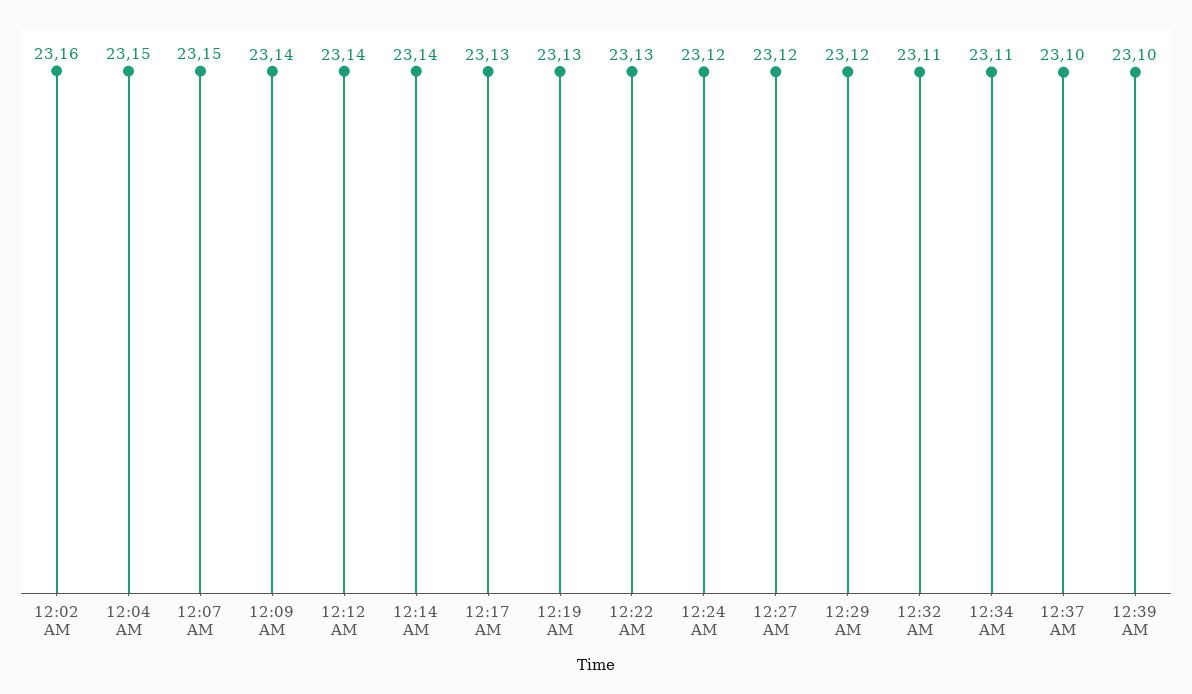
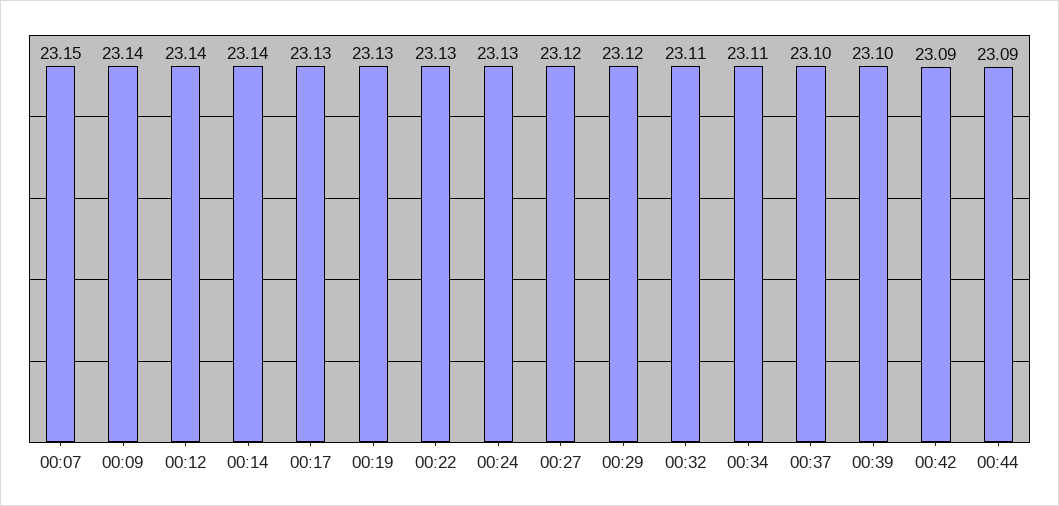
12:02 AM: 23.16 -> none
12:04 AM: 23.15 -> none
12:24 AM: 23.12 -> 23.13
00:42: none -> 23.09
00:44: none -> 23.09

